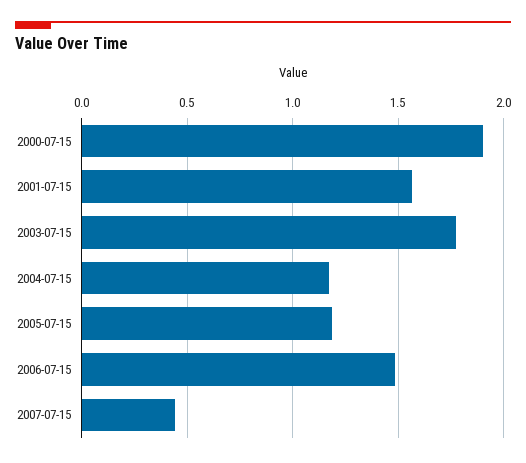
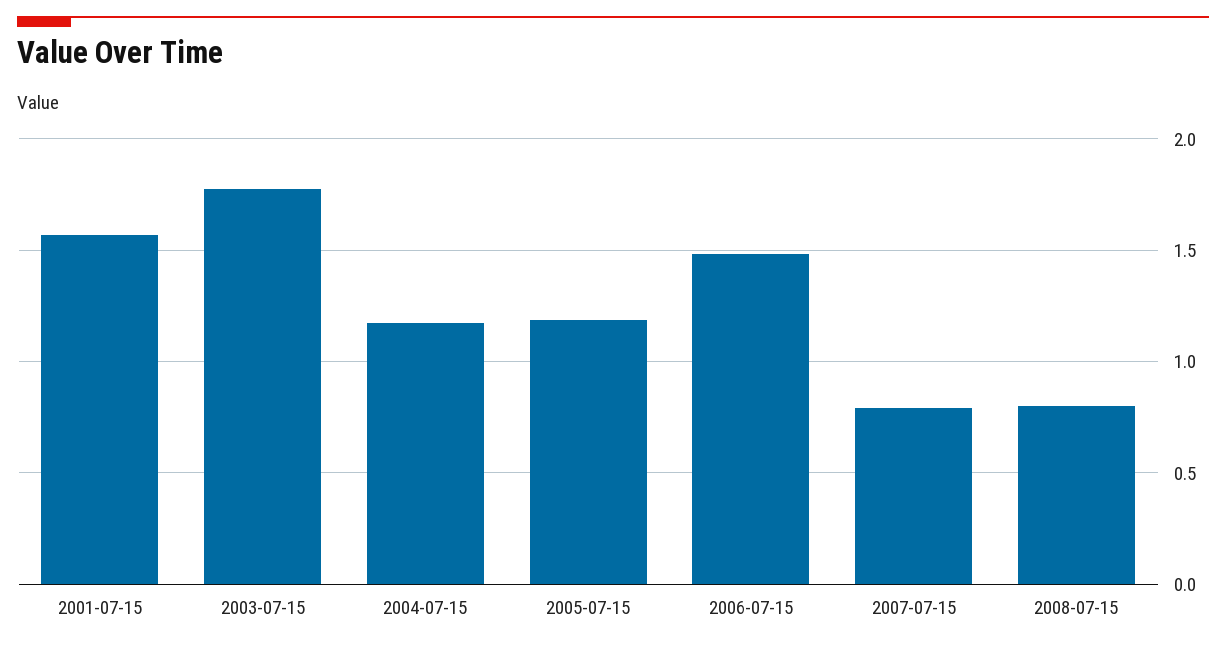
2000-07-15: 1.9 -> none
2007-07-15: 0.45 -> 0.8
2008-07-15: none -> 0.8

